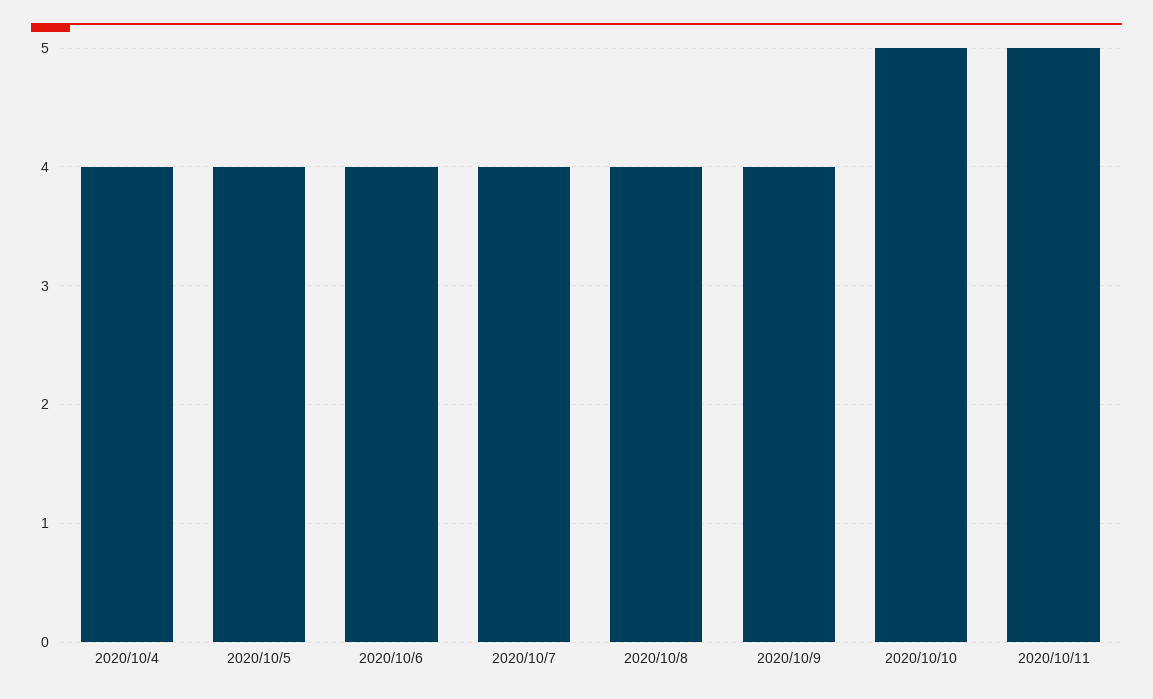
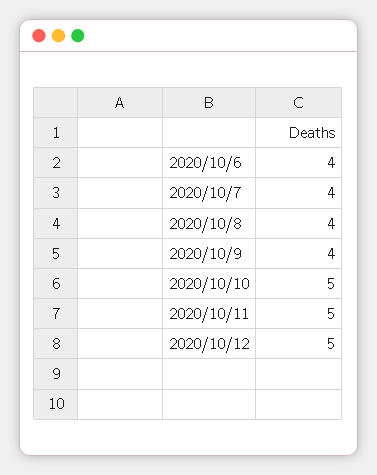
2020/10/4: 4 -> none
2020/10/5: 4 -> none
2020/10/12: none -> 5

